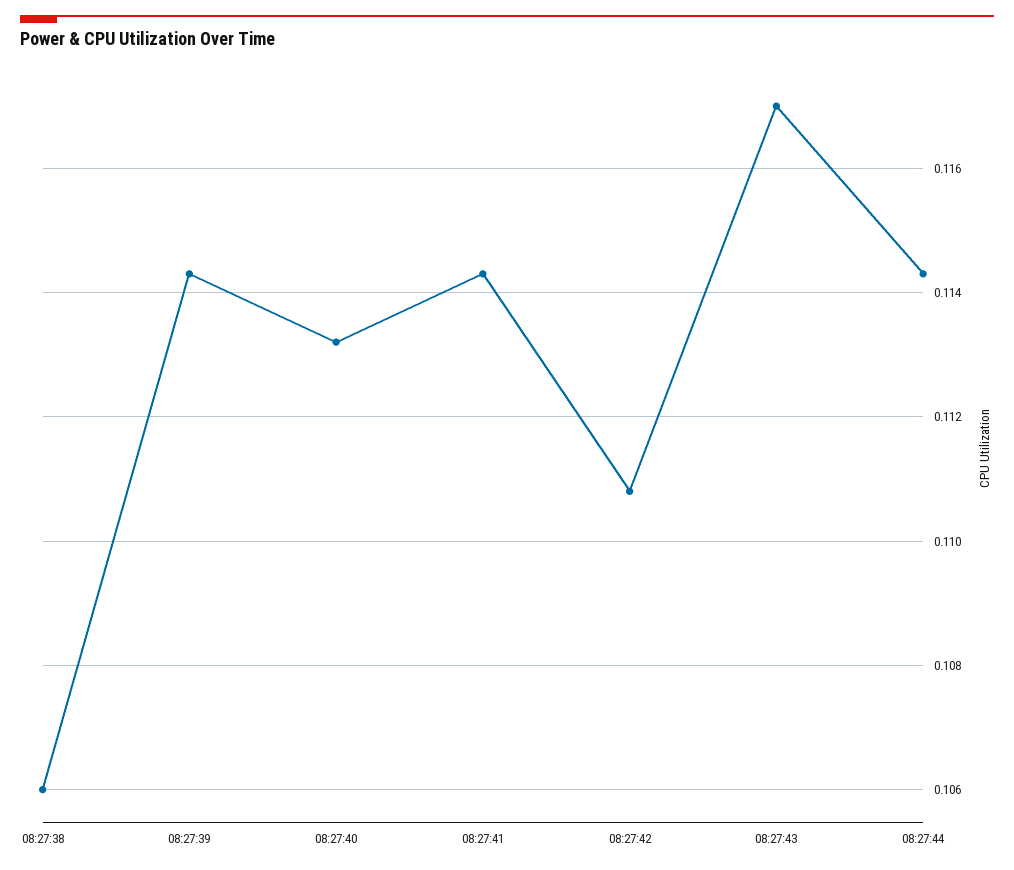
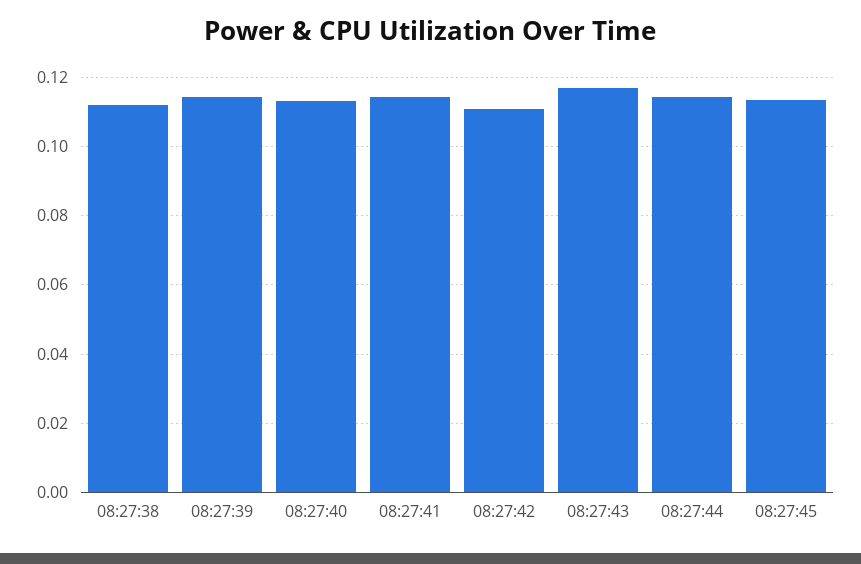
08:27:38: 0.106 -> 0.112
08:27:45: none -> 0.114

